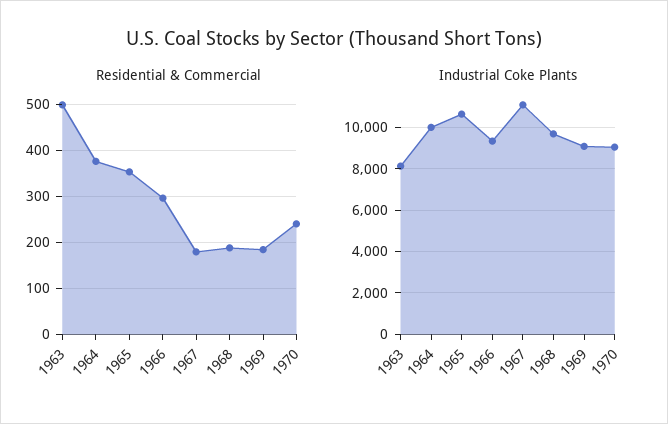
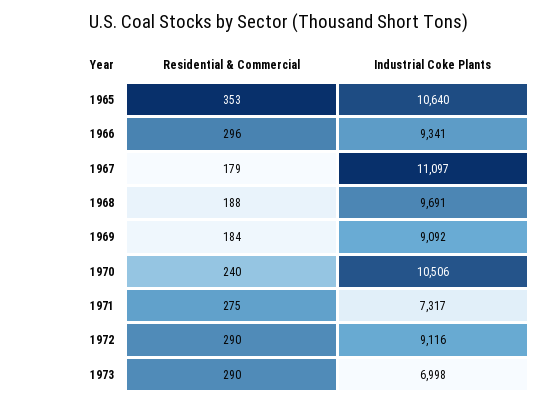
Residential & Commercial, 1963: 500 -> none
Residential & Commercial, 1964: 380 -> none
Industrial Coke Plants, 1963: 8000 -> none
Industrial Coke Plants, 1964: 10000 -> none
Industrial Coke Plants, 1970: 9000 -> 10506
Residential & Commercial, 1971: none -> 275
Industrial Coke Plants, 1971: none -> 7317
Residential & Commercial, 1972: none -> 290
Industrial Coke Plants, 1972: none -> 9116
Residential & Commercial, 1973: none -> 290
Industrial Coke Plants, 1973: none -> 6998

